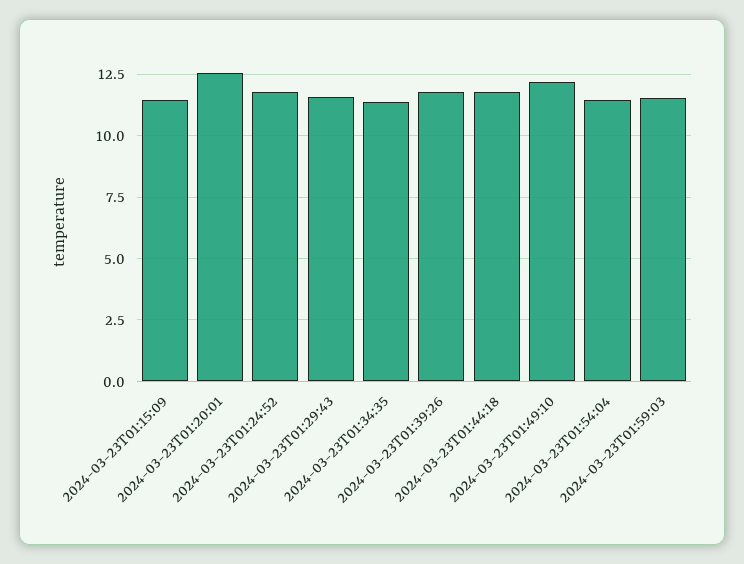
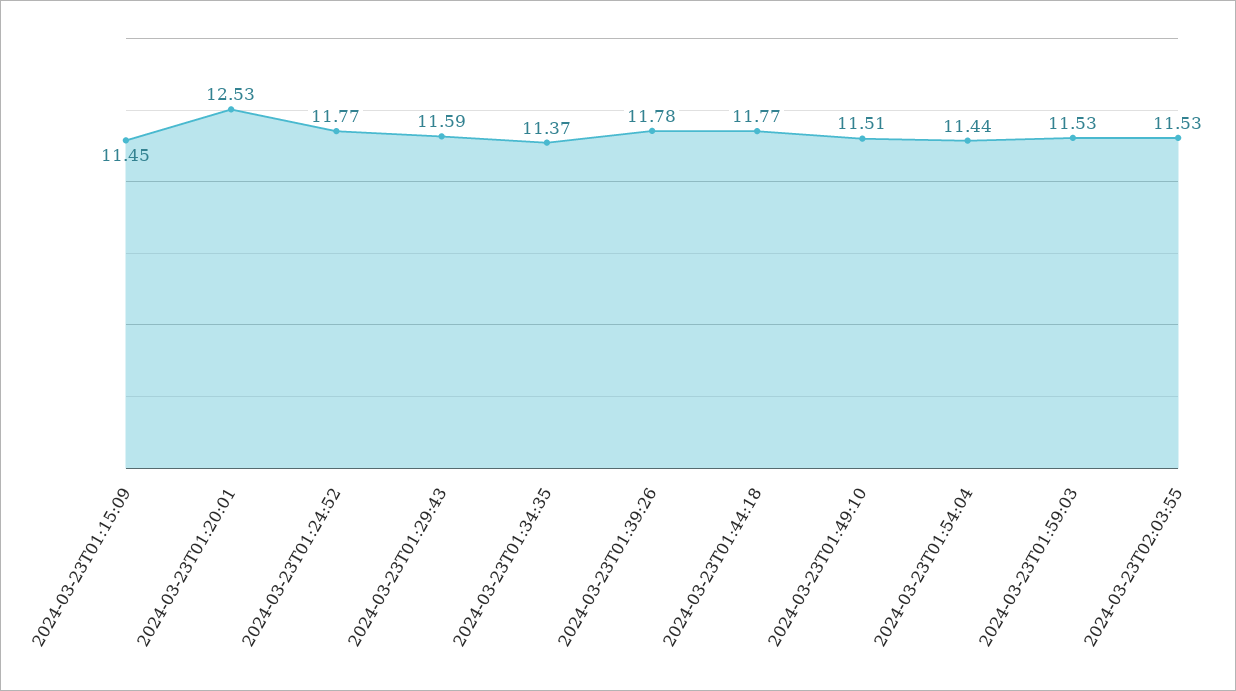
2024-03-23T01:49:10: 12.25 -> 11.51
2024-03-23T02:03:55: none -> 11.53

